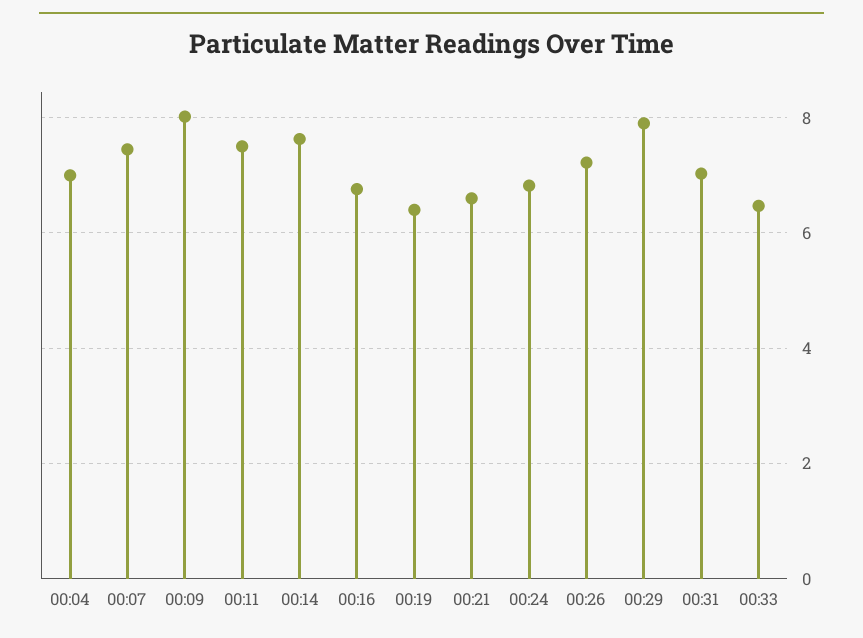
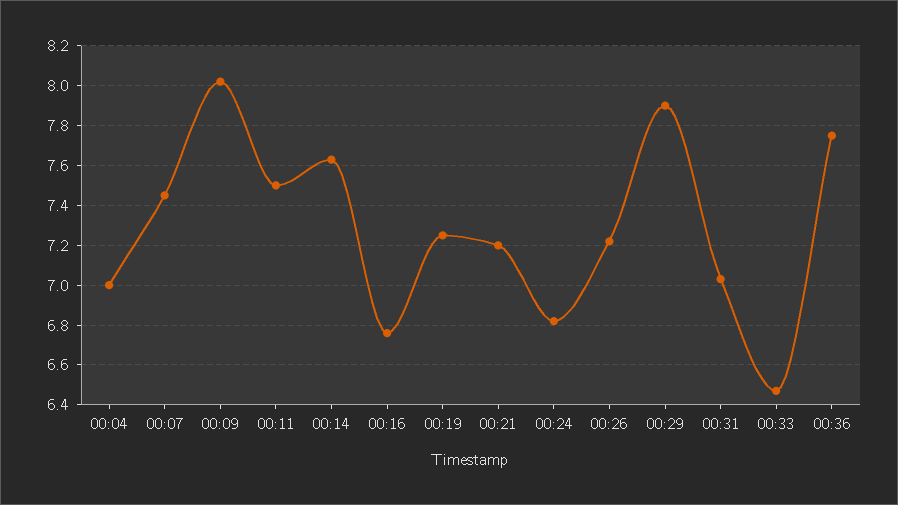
00:19: 6.4 -> 7.25
00:21: 6.6 -> 7.2
00:36: none -> 7.75

